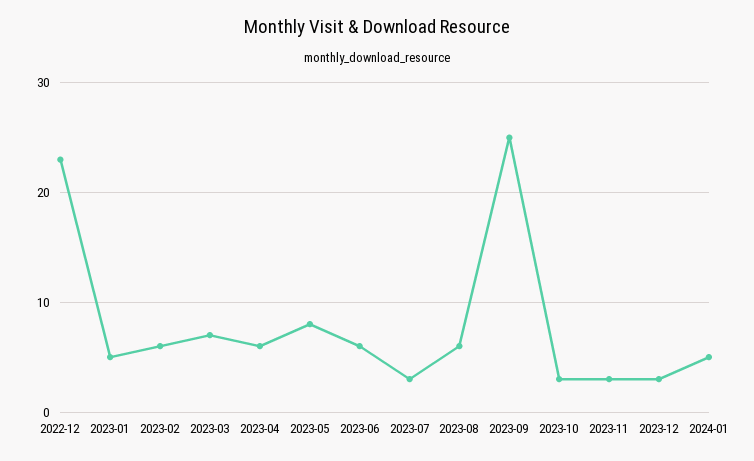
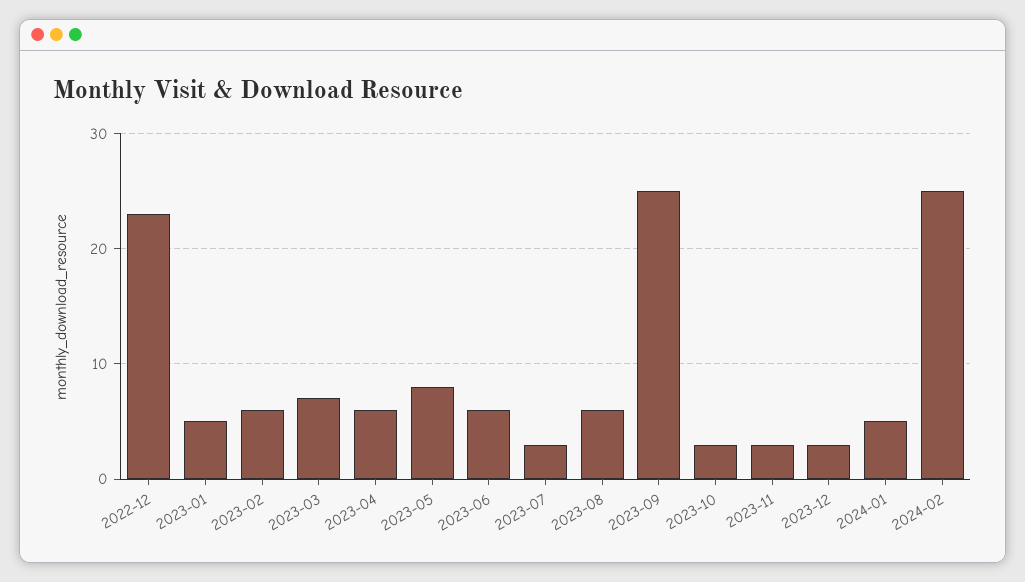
2024-02: none -> 25

